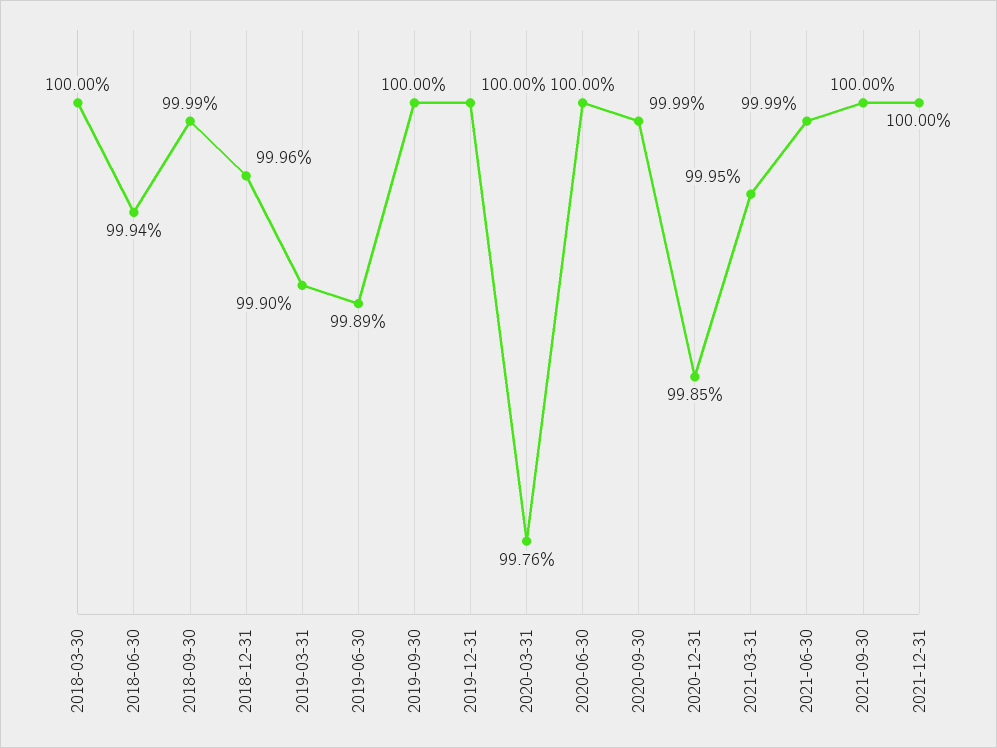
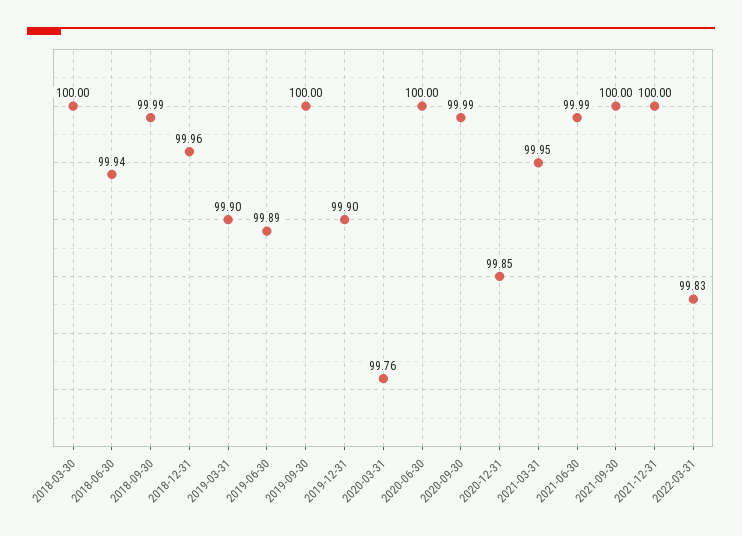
2019-12-31: 100 -> 99.9
2022-03-31: none -> 99.83

